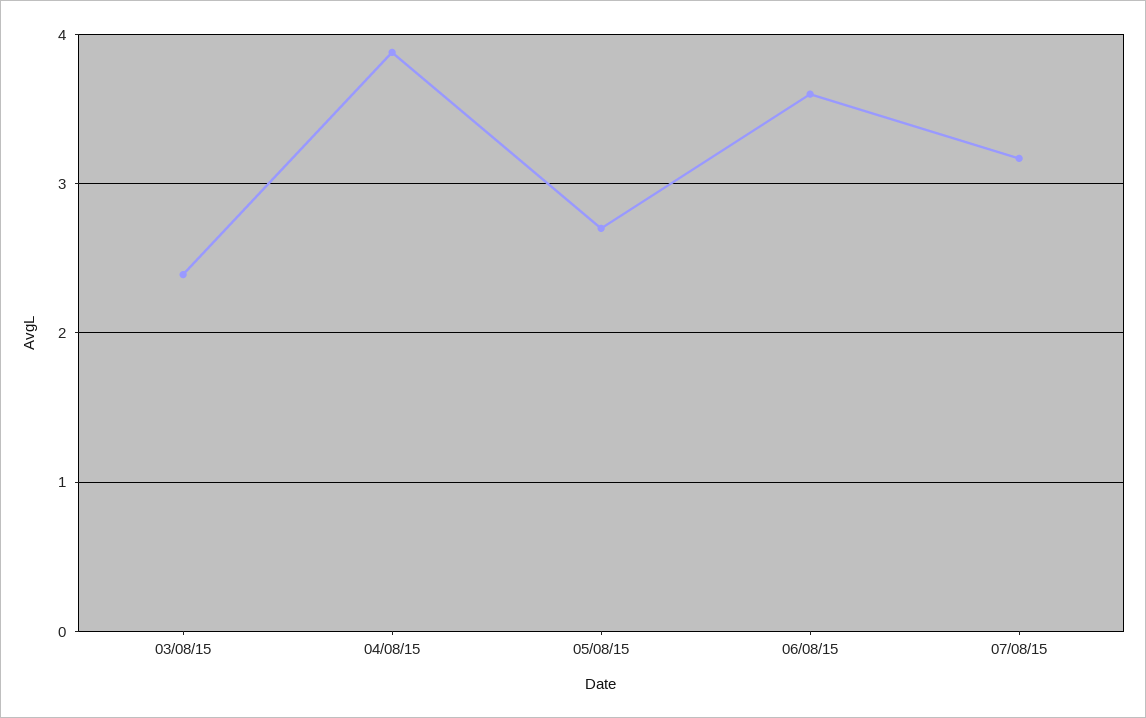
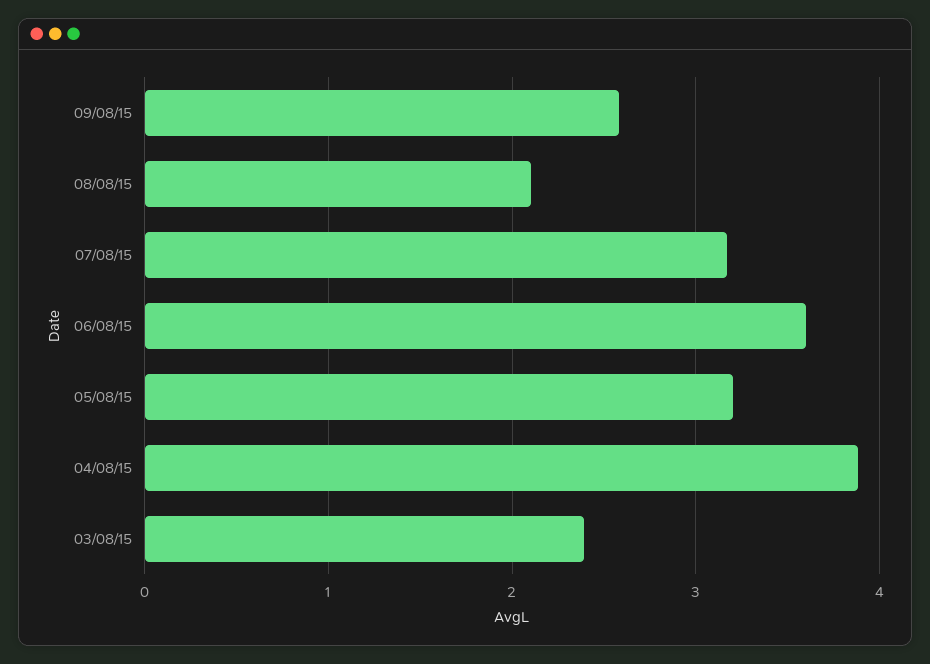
05/08/15: 2.7 -> 3.2
09/08/15: none -> 2.6
08/08/15: none -> 2.1

